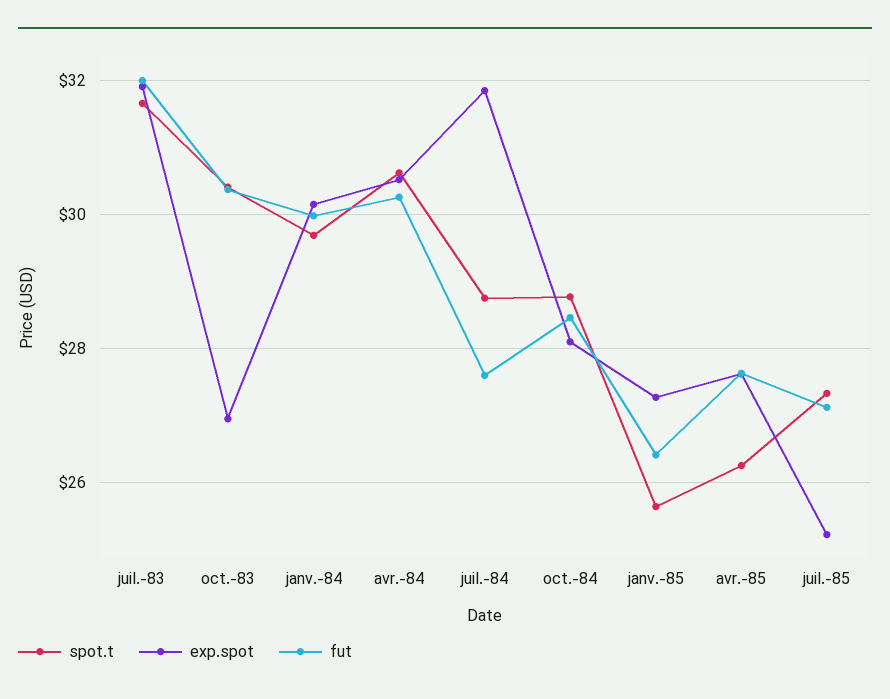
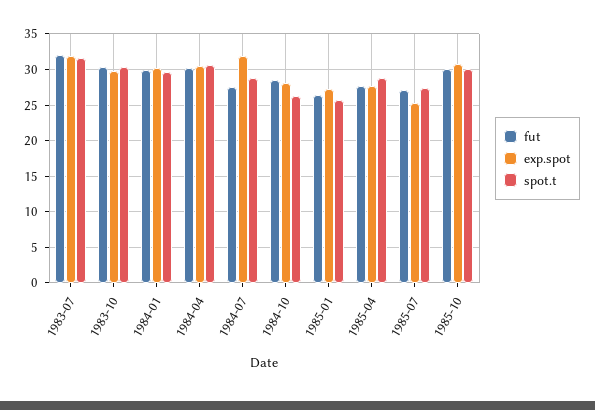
exp.spot, oct.-83: 27 -> 30
spot.t, oct.-84: 28.8 -> 26
spot.t, avr.-85: 26.2 -> 29
fut, 1985-10: none -> 30
exp.spot, 1985-10: none -> 31
spot.t, 1985-10: none -> 30

